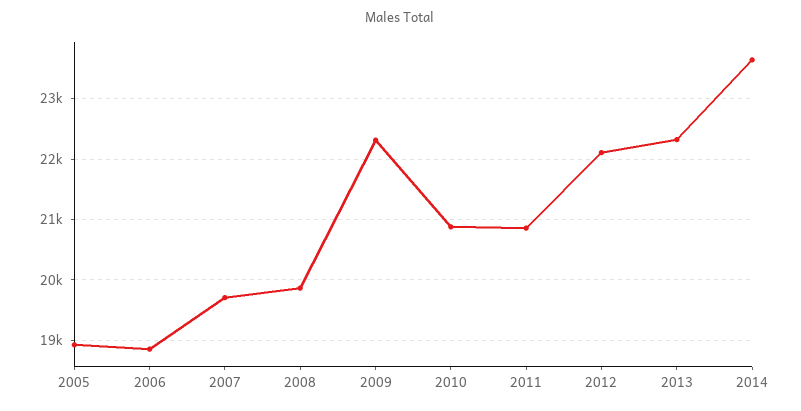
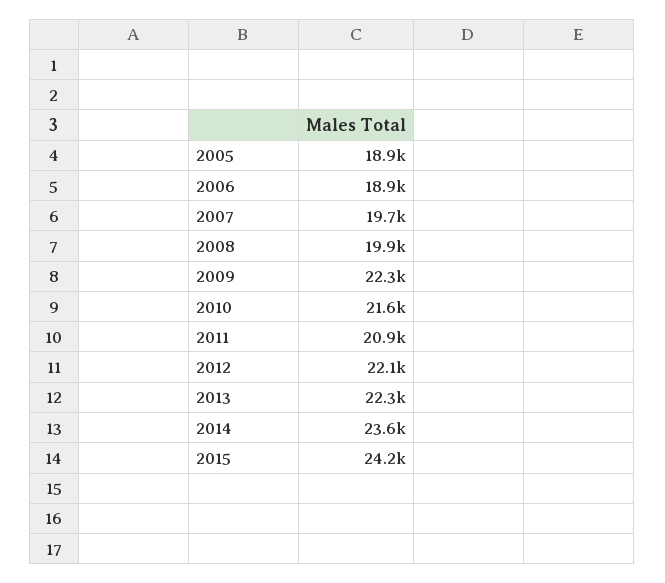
2010: 20900 -> 21600
2015: none -> 24200

